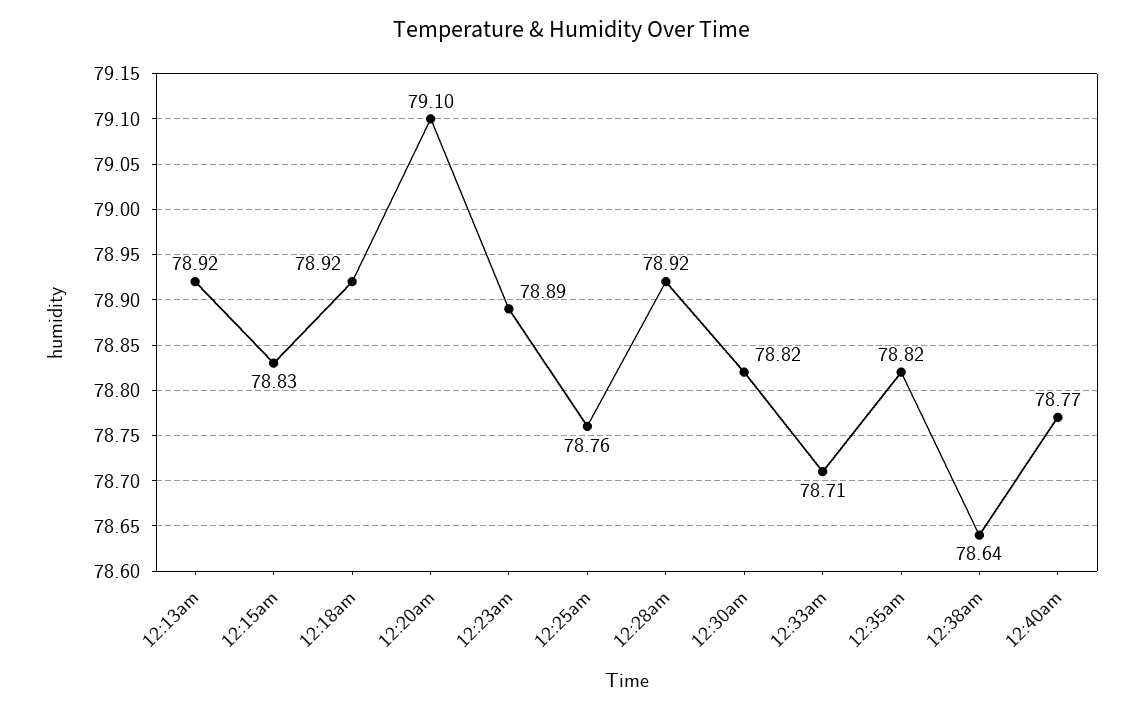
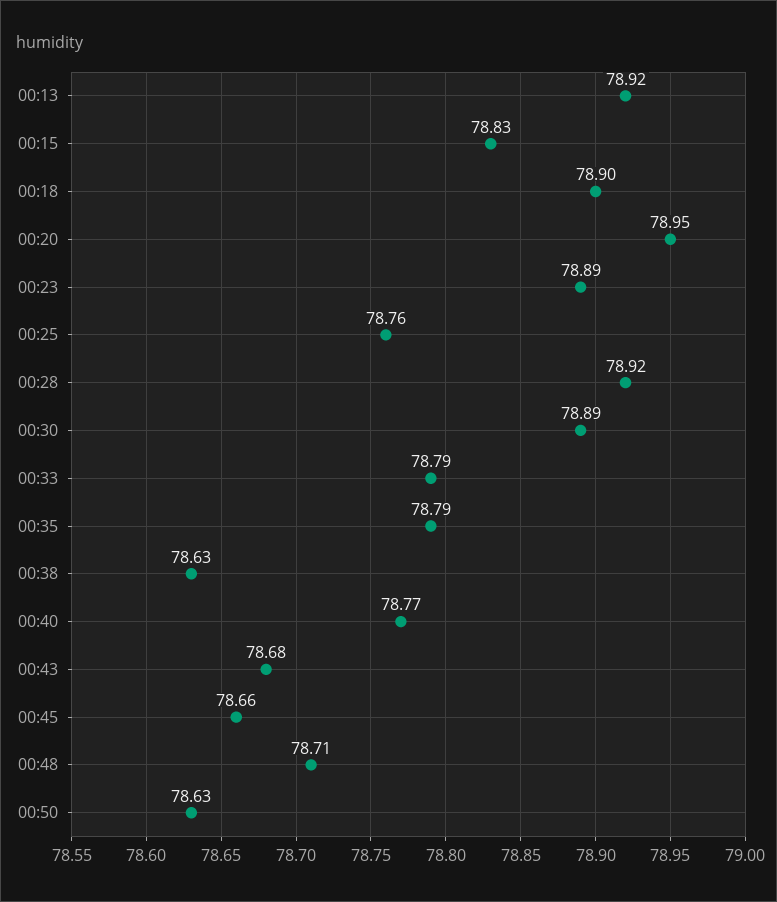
12:18am: 78.92 -> 78.9
12:20am: 79.1 -> 78.95
12:30am: 78.82 -> 78.89
12:33am: 78.71 -> 78.79
12:35am: 78.82 -> 78.79
12:38am: 78.64 -> 78.63
00:43: none -> 78.68
00:45: none -> 78.66
00:48: none -> 78.71
00:50: none -> 78.63

